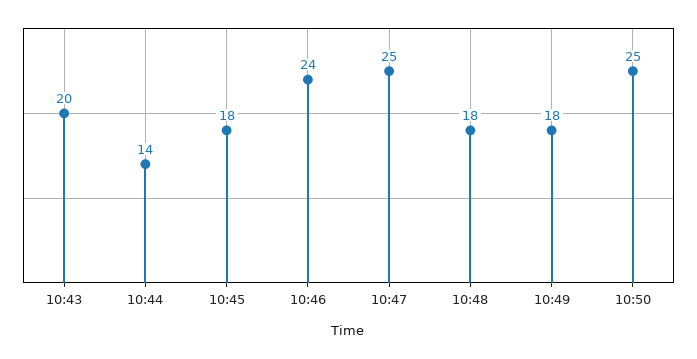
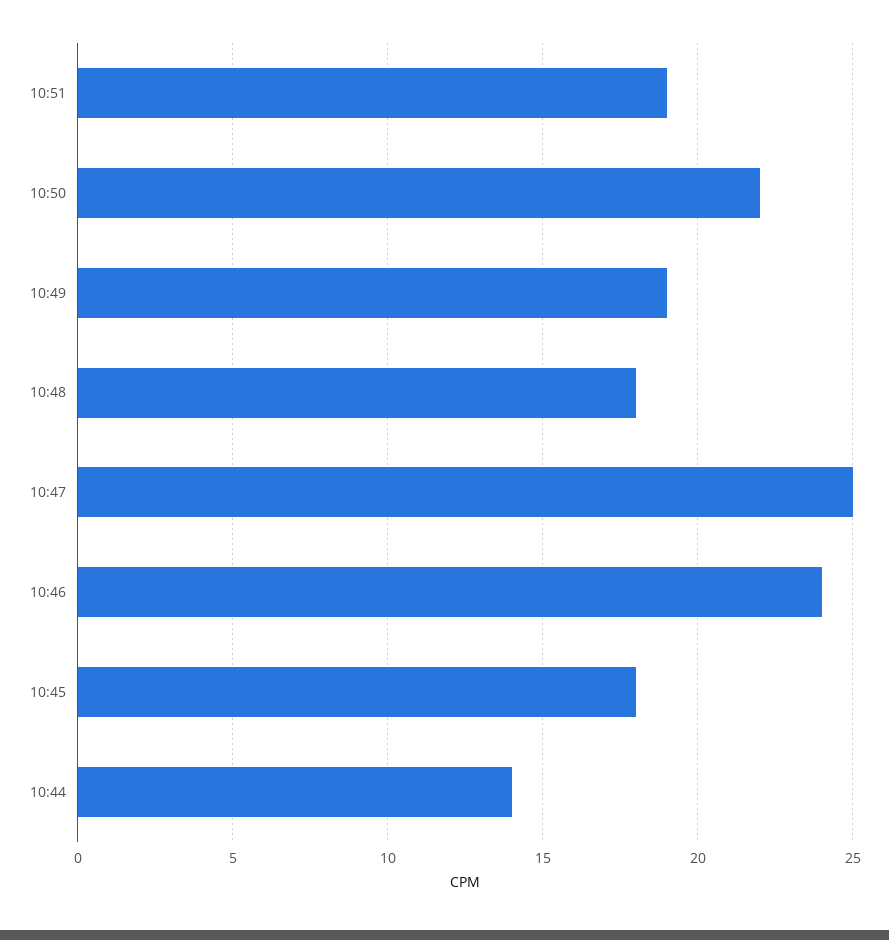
10:43: 20 -> none
10:49: 18 -> 19
10:50: 25 -> 22
10:51: none -> 19

